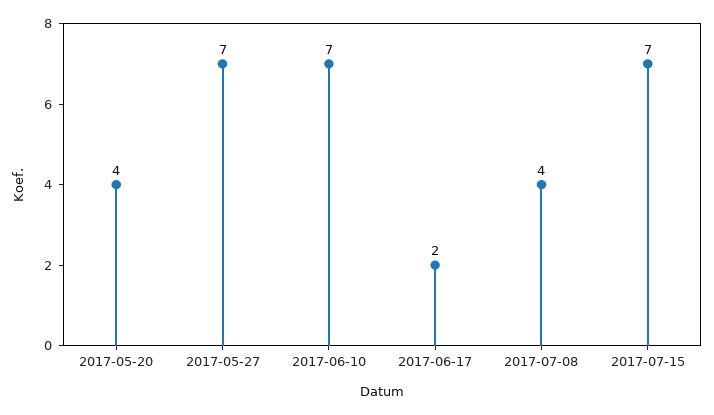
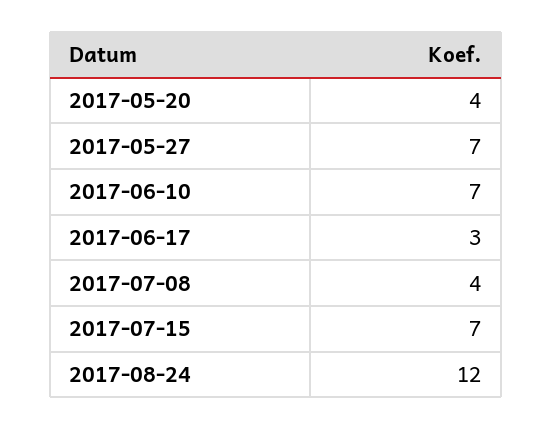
2017-06-17: 2 -> 3
2017-08-24: none -> 12

